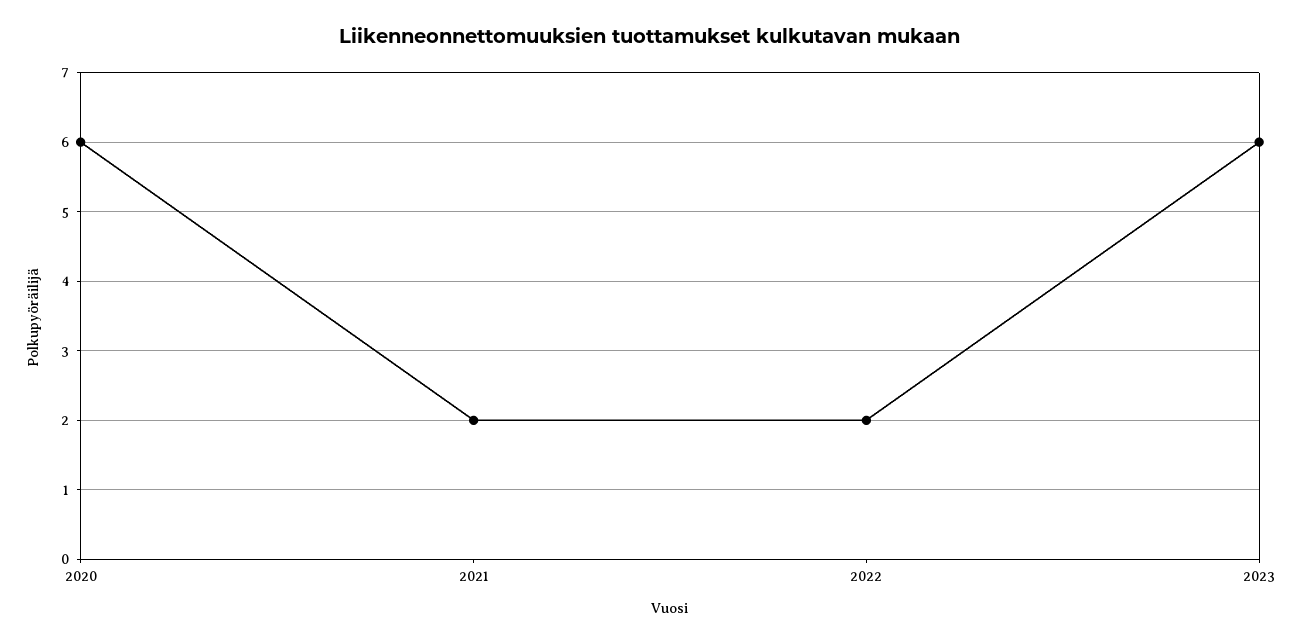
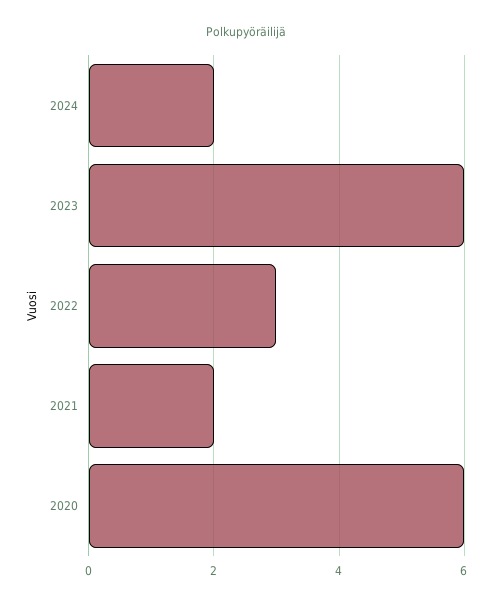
2022: 2 -> 3
2024: none -> 2

